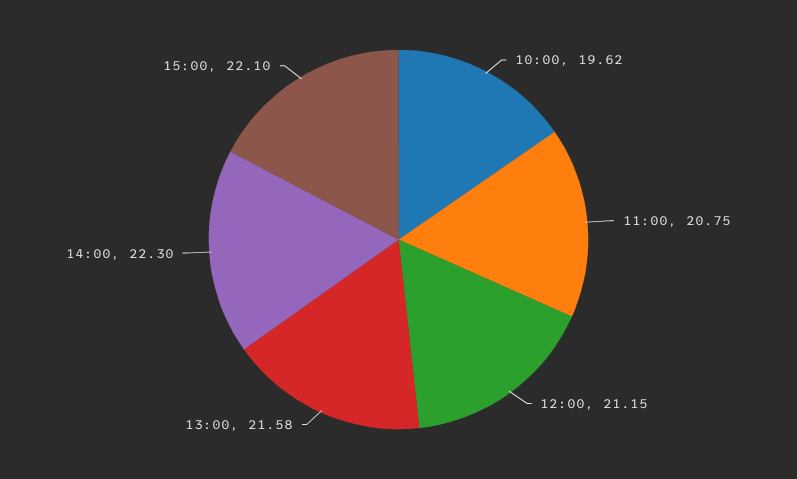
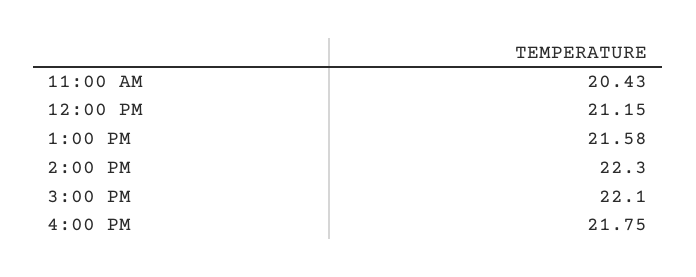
10:00: 19.62 -> none
11:00: 20.75 -> 20.43
4:00 PM: none -> 21.75

